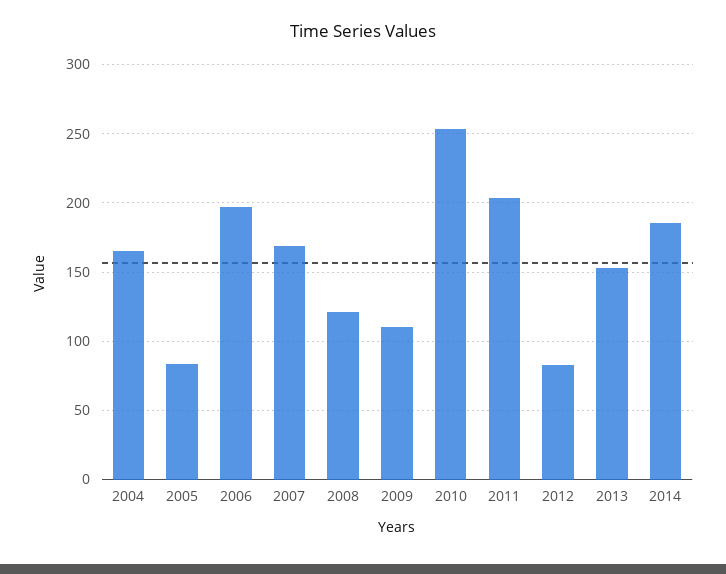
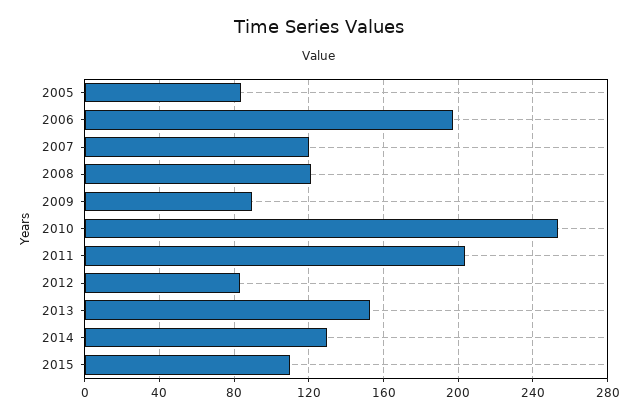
2004: 165 -> none
2007: 170 -> 120
2009: 110 -> 90
2014: 185 -> 130
2015: none -> 110

